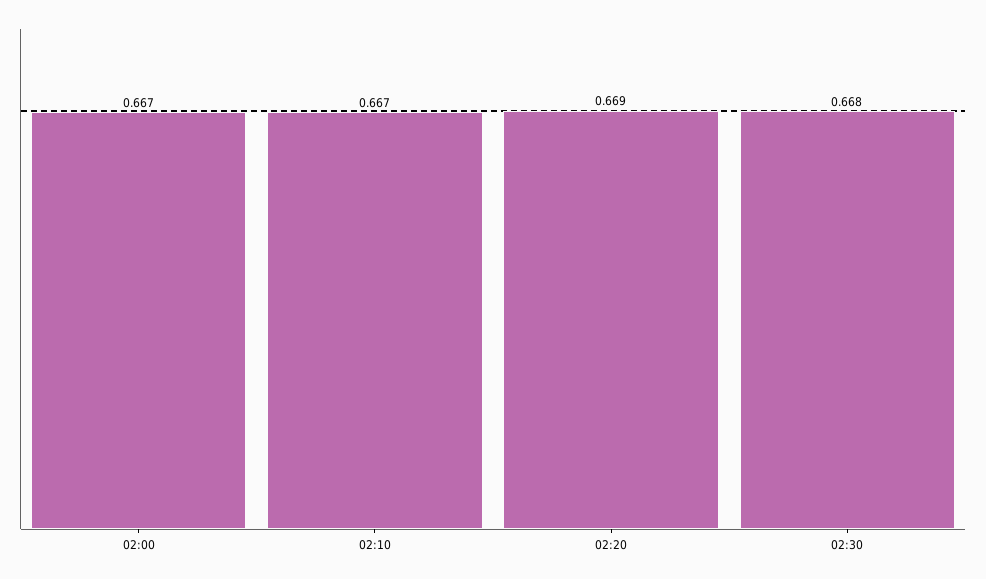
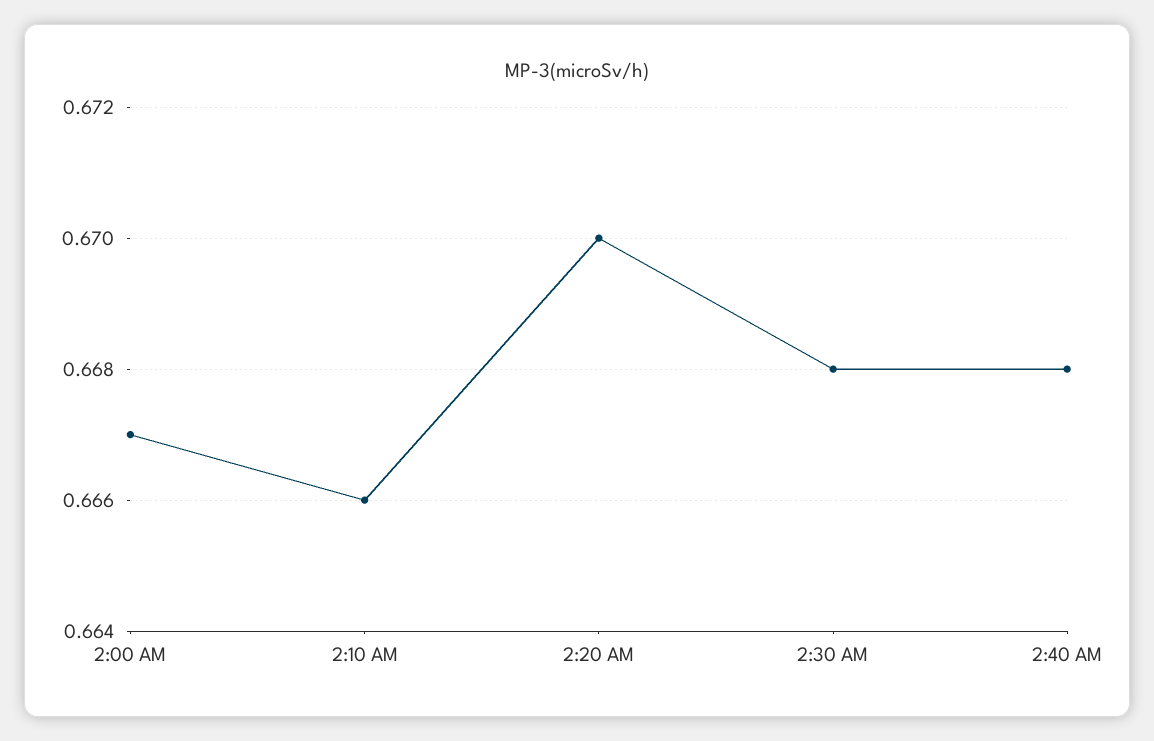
02:10: 0.667 -> 0.666
02:20: 0.669 -> 0.67
2:40 AM: none -> 0.668

